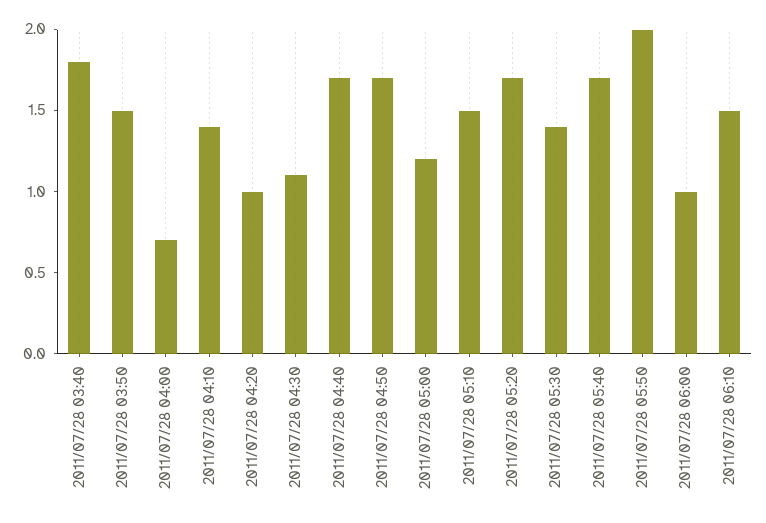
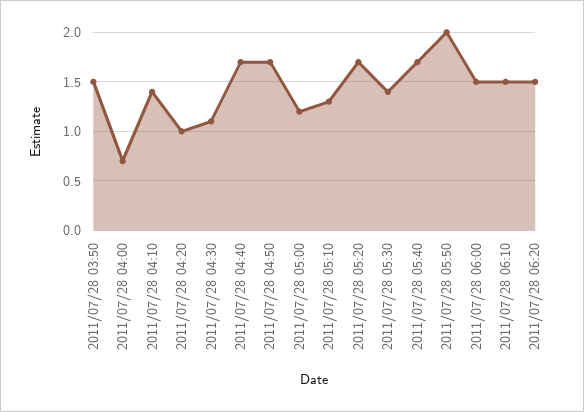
2011/07/28 03:40: 1.8 -> none
2011/07/28 05:10: 1.5 -> 1.3
2011/07/28 06:00: 1 -> 1.5
2011/07/28 06:20: none -> 1.5

